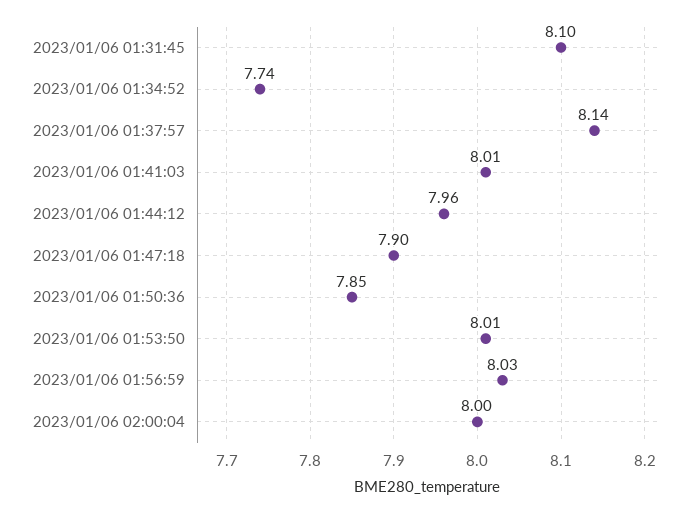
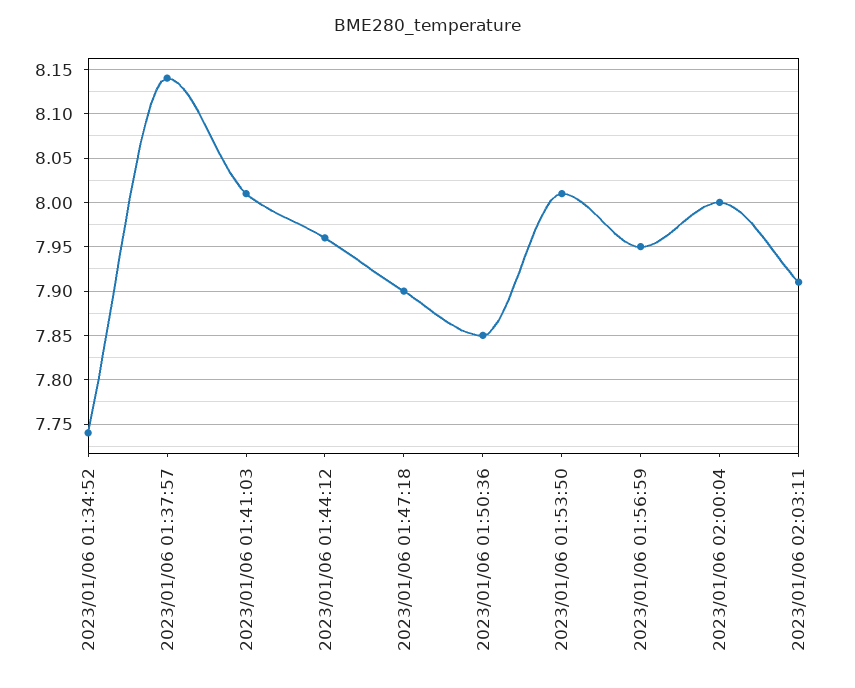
2023/01/06 01:31:45: 8.1 -> none
2023/01/06 01:56:59: 8.03 -> 7.95
2023/01/06 02:03:11: none -> 7.91

